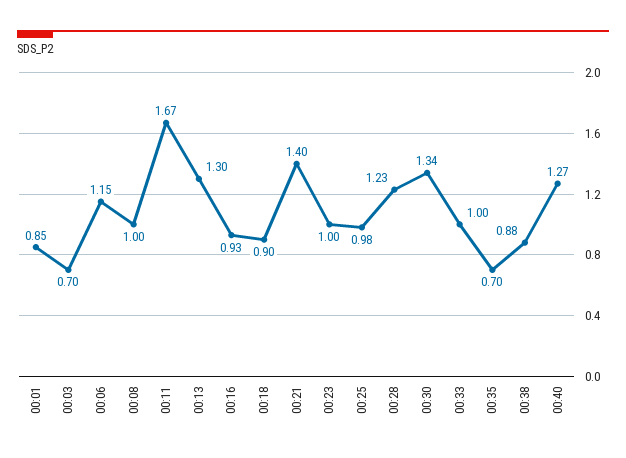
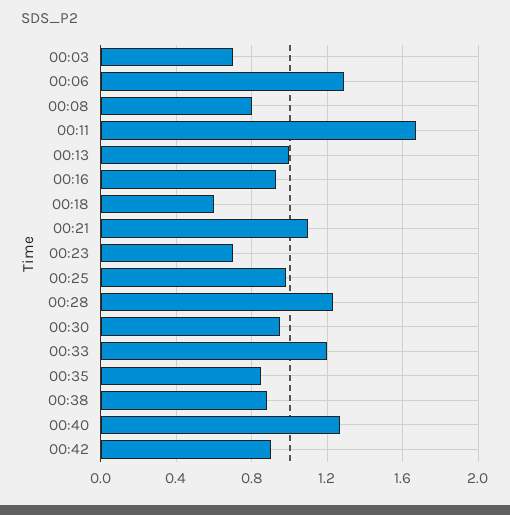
00:01: 0.85 -> none
00:06: 1.15 -> 1.3
00:08: 1 -> 0.8
00:13: 1.3 -> 1
00:18: 0.9 -> 0.6
00:21: 1.4 -> 1.1
00:23: 1 -> 0.7
00:30: 1.34 -> 0.95
00:33: 1 -> 1.2
00:35: 0.7 -> 0.85
00:42: none -> 0.9

